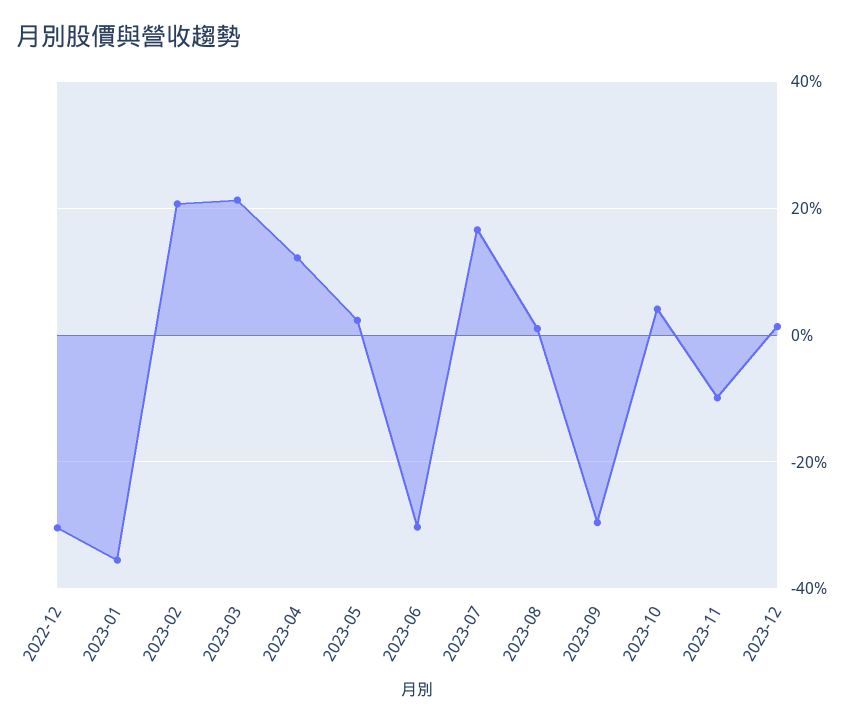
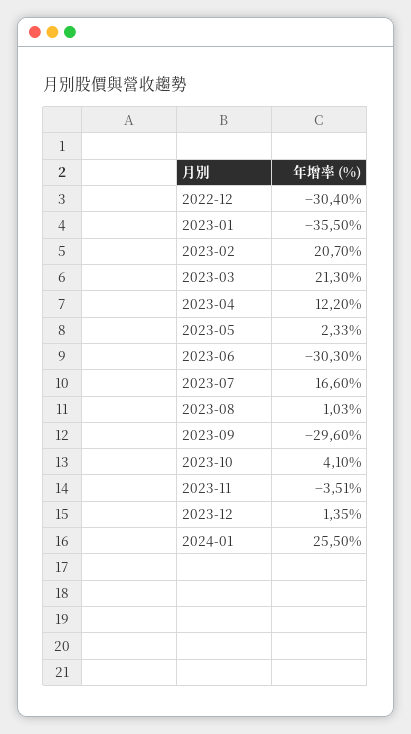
2023-11: -10 -> -3.51
2024-01: none -> 25.5

